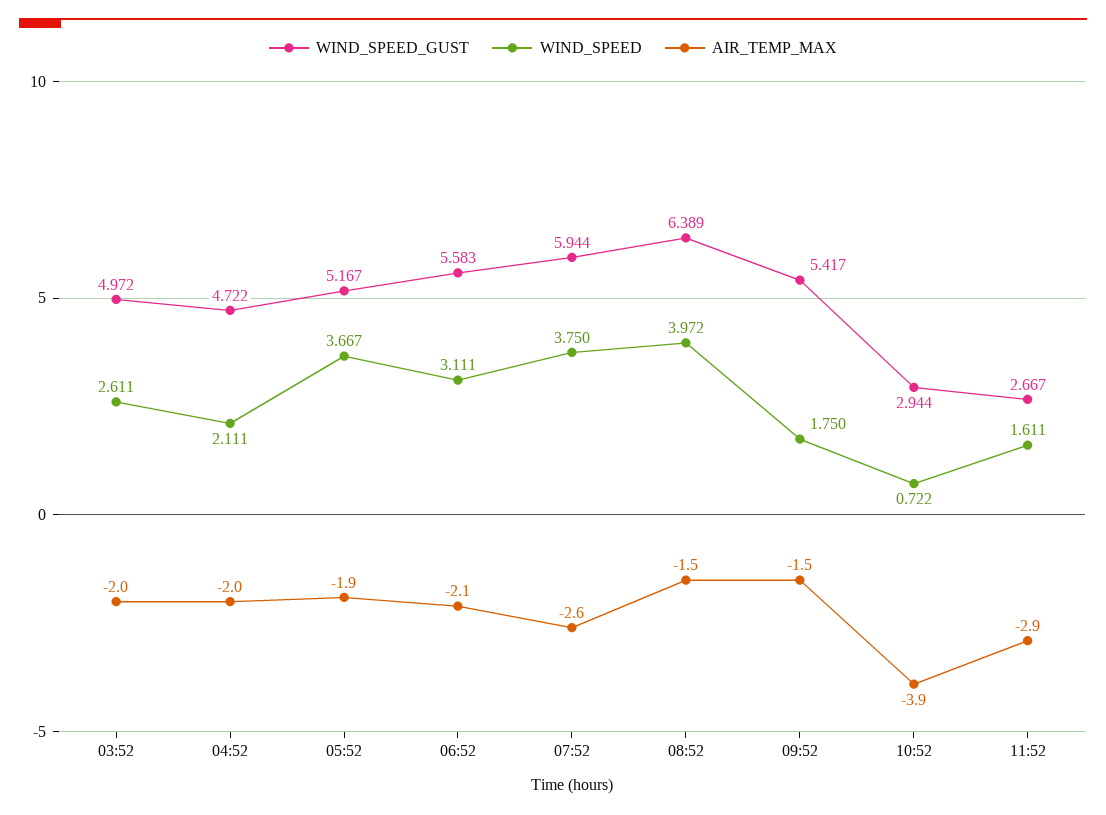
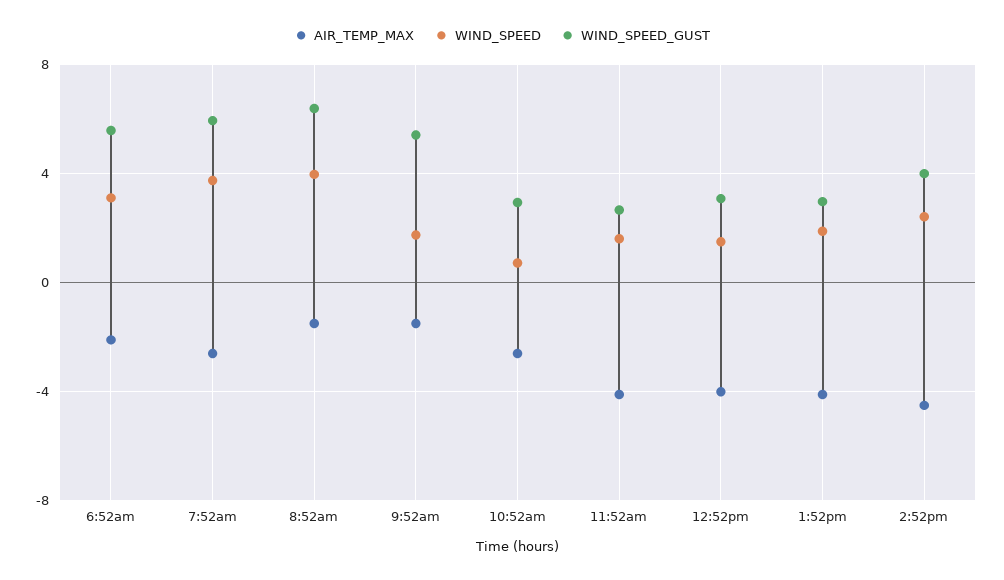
WIND_SPEED_GUST, 03:52: 4.972 -> none
WIND_SPEED, 03:52: 2.611 -> none
AIR_TEMP_MAX, 03:52: -2 -> none
WIND_SPEED_GUST, 04:52: 4.722 -> none
WIND_SPEED, 04:52: 2.111 -> none
AIR_TEMP_MAX, 04:52: -2 -> none
WIND_SPEED_GUST, 05:52: 5.167 -> none
WIND_SPEED, 05:52: 3.667 -> none
AIR_TEMP_MAX, 05:52: -1.9 -> none
AIR_TEMP_MAX, 10:52: -3.9 -> -2.5
AIR_TEMP_MAX, 11:52: -2.9 -> -4
AIR_TEMP_MAX, 12:52pm: none -> -4
WIND_SPEED, 12:52pm: none -> 1.5
WIND_SPEED_GUST, 12:52pm: none -> 3
AIR_TEMP_MAX, 1:52pm: none -> -4
WIND_SPEED, 1:52pm: none -> 2
WIND_SPEED_GUST, 1:52pm: none -> 3
AIR_TEMP_MAX, 2:52pm: none -> -4.5
WIND_SPEED, 2:52pm: none -> 2.5
WIND_SPEED_GUST, 2:52pm: none -> 4

